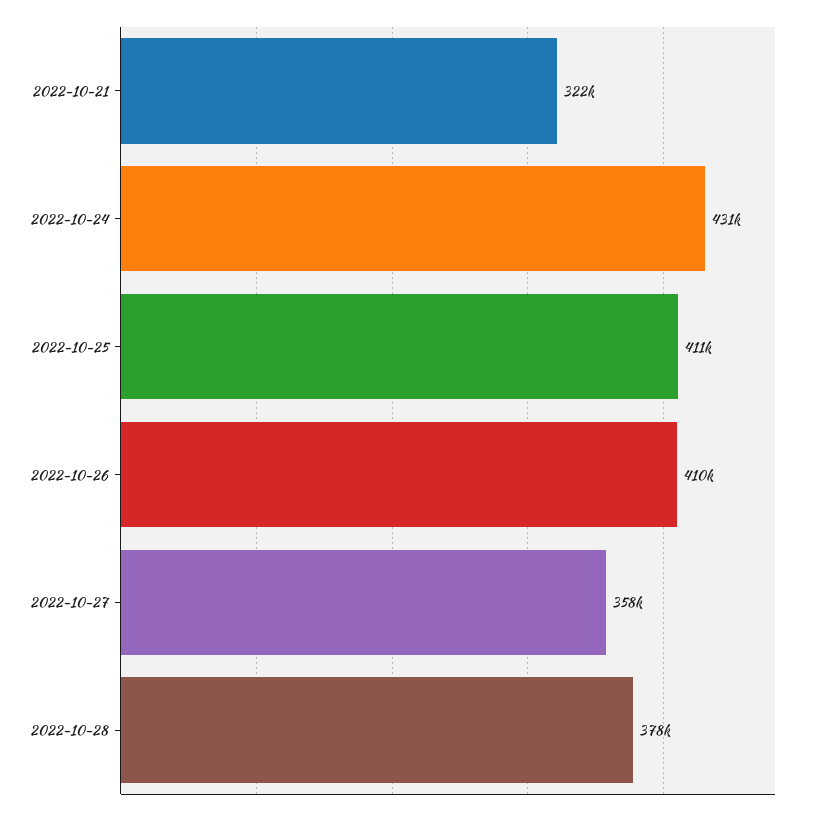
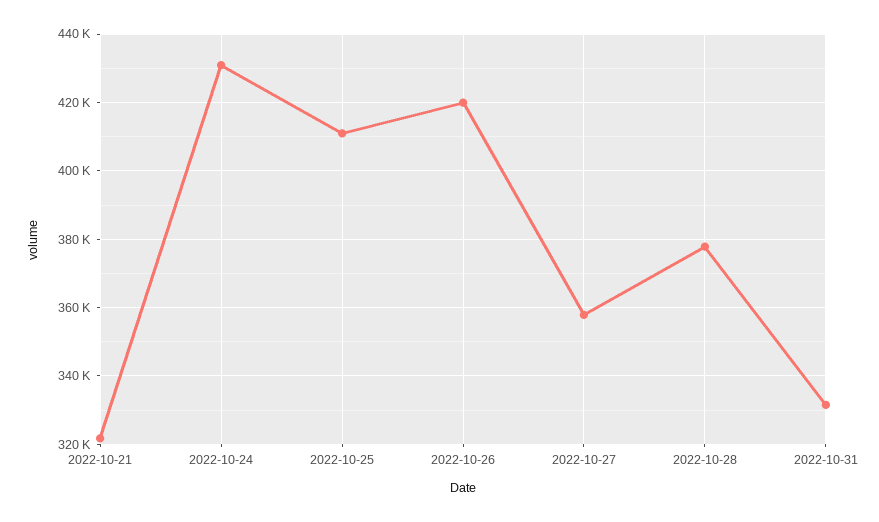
2022-10-26: 410000 -> 420000
2022-10-31: none -> 332000

